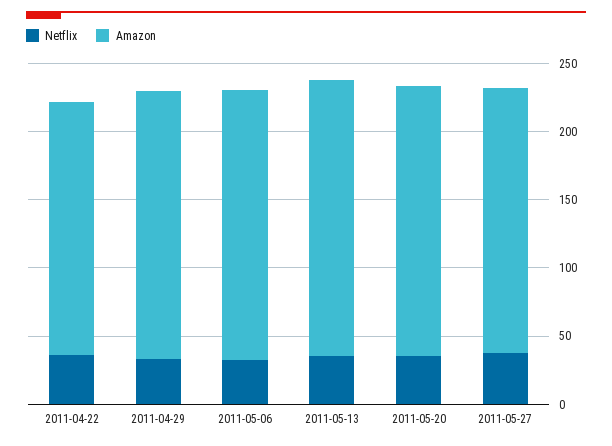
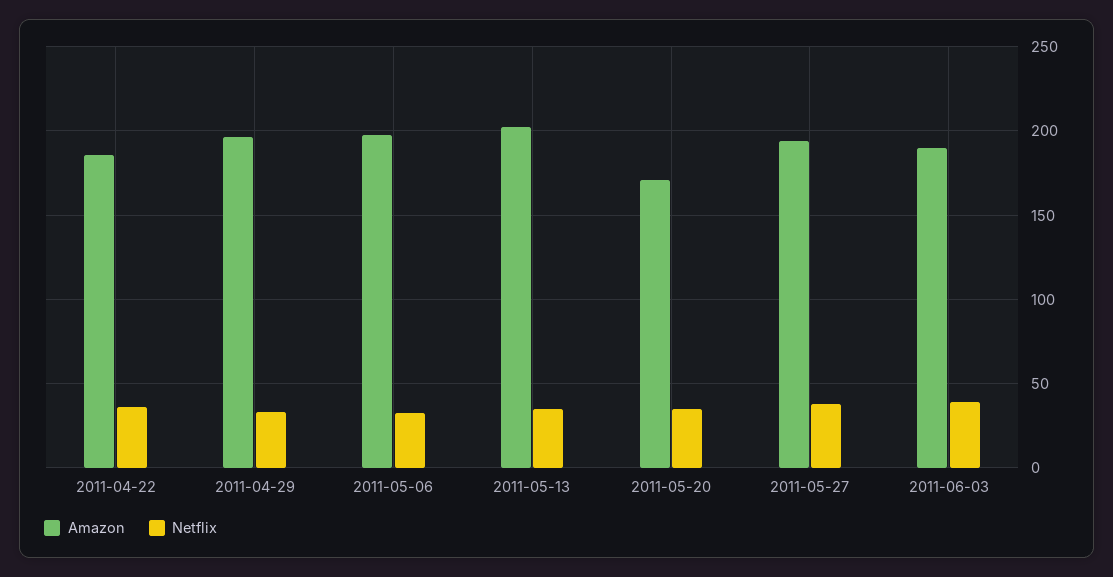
Amazon, 2011-05-20: 200 -> 170
Amazon, 2011-06-03: none -> 190
Netflix, 2011-06-03: none -> 40

